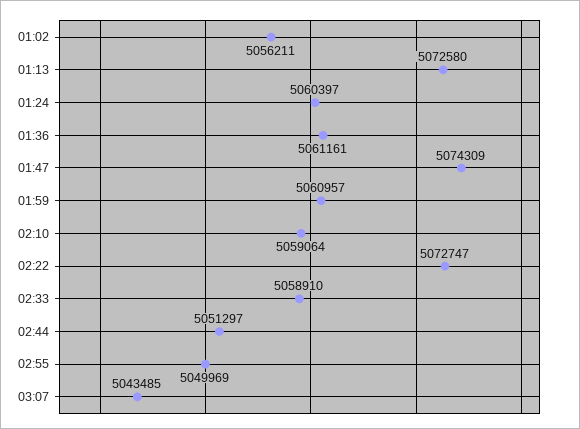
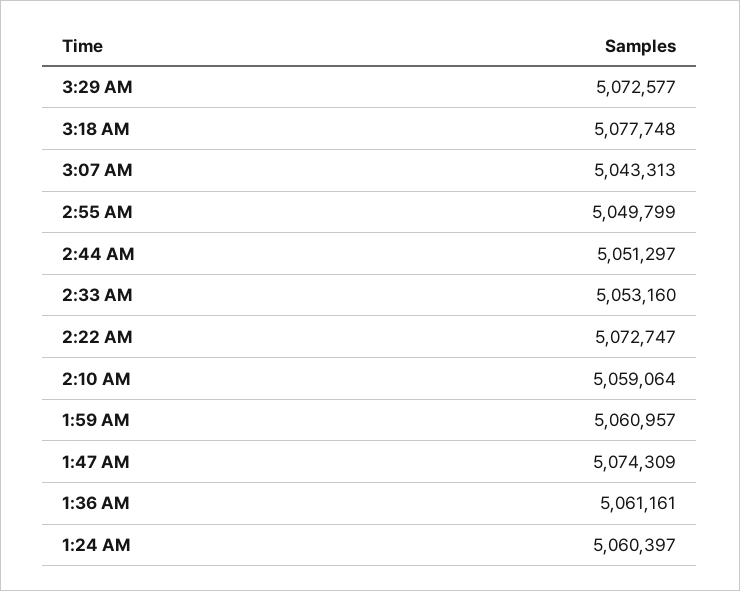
01:02: 5056211 -> none
01:13: 5072580 -> none
02:33: 5058910 -> 5053160
02:55: 5049969 -> 5049799
03:07: 5043485 -> 5043313
3:29 AM: none -> 5072577
3:18 AM: none -> 5077748

